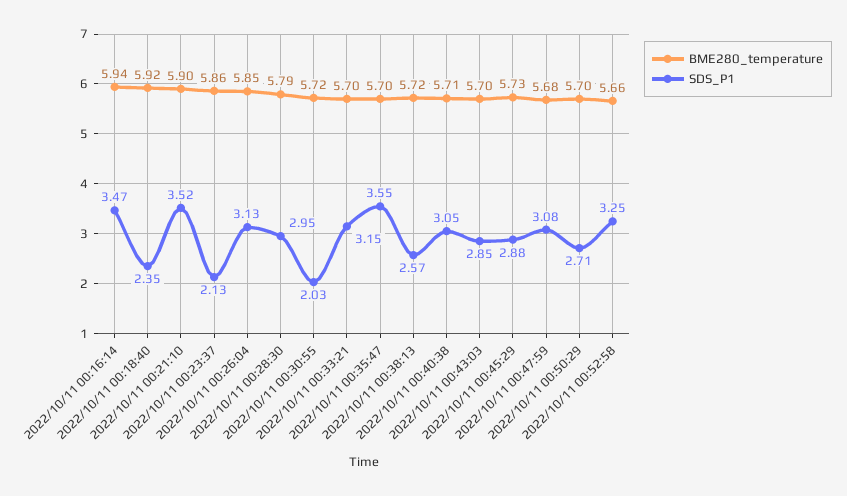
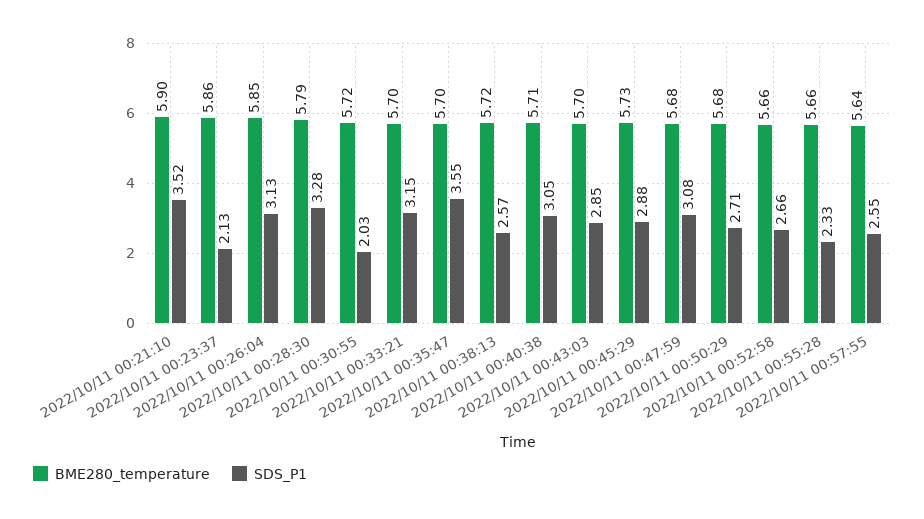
BME280_temperature, 2022/10/11 00:16:14: 5.94 -> none
SDS_P1, 2022/10/11 00:16:14: 3.47 -> none
BME280_temperature, 2022/10/11 00:18:40: 5.92 -> none
SDS_P1, 2022/10/11 00:18:40: 2.35 -> none
SDS_P1, 2022/10/11 00:28:30: 2.95 -> 3.28
BME280_temperature, 2022/10/11 00:50:29: 5.7 -> 5.68
SDS_P1, 2022/10/11 00:52:58: 3.25 -> 2.66
BME280_temperature, 2022/10/11 00:55:28: none -> 5.66
SDS_P1, 2022/10/11 00:55:28: none -> 2.33
BME280_temperature, 2022/10/11 00:57:55: none -> 5.64
SDS_P1, 2022/10/11 00:57:55: none -> 2.55

